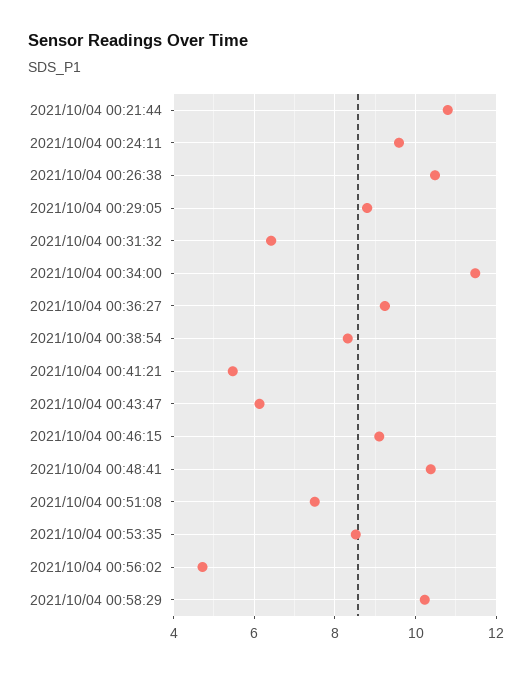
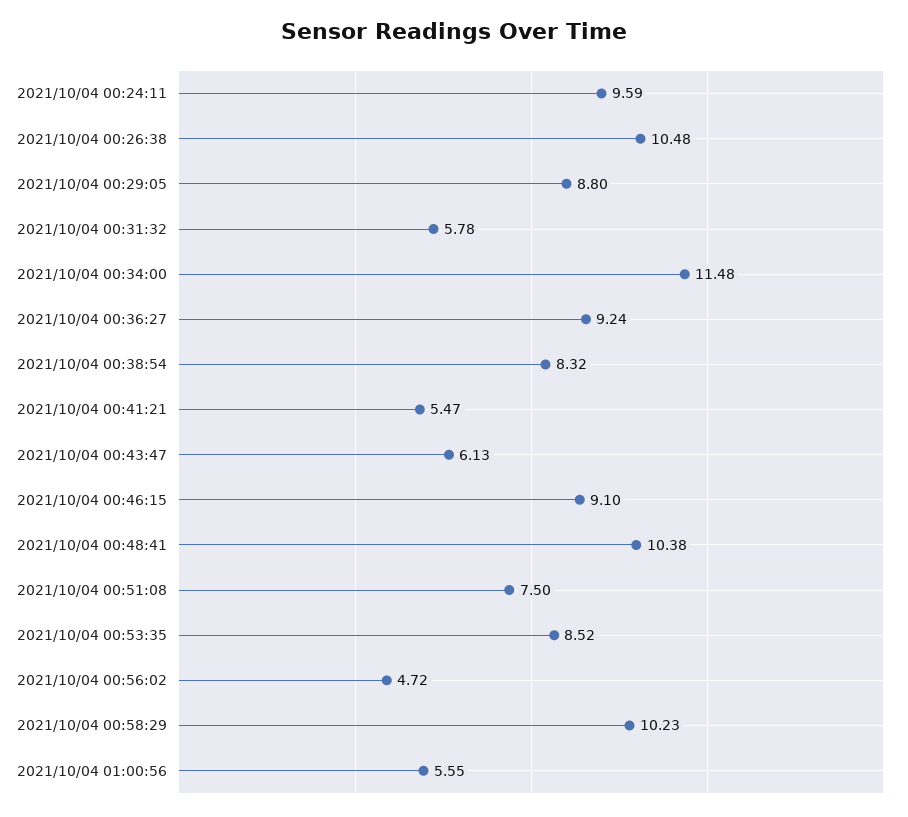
2021/10/04 00:21:44: 10.8 -> none
2021/10/04 00:31:32: 6.4 -> 5.78
2021/10/04 01:00:56: none -> 5.55

